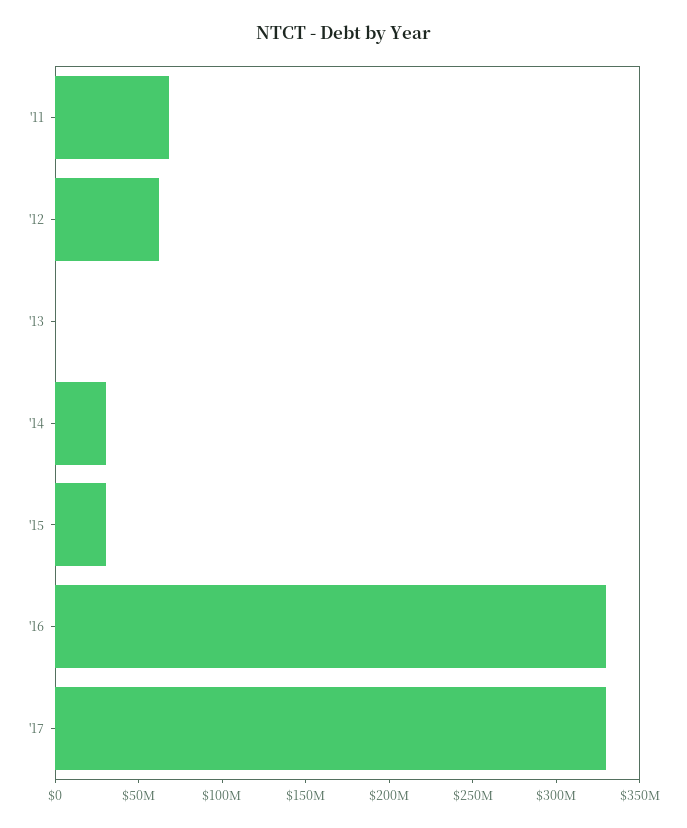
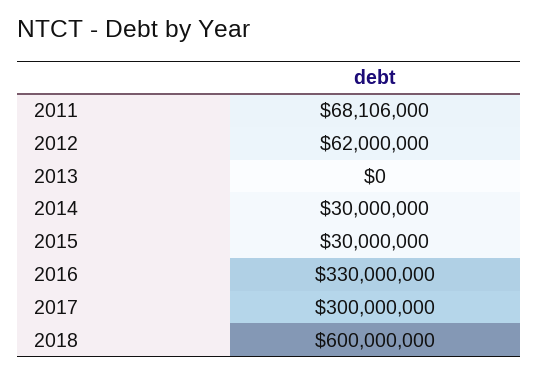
'17: 330000000 -> 300000000
2018: none -> 600000000

